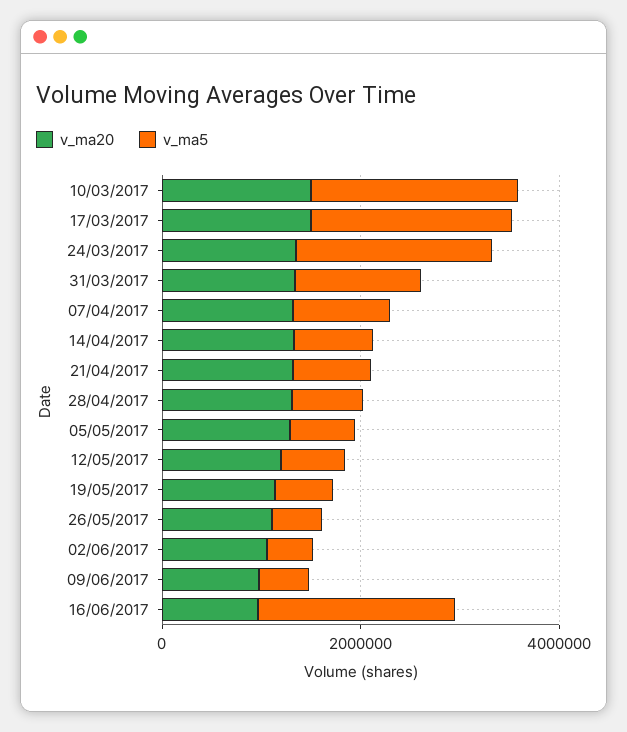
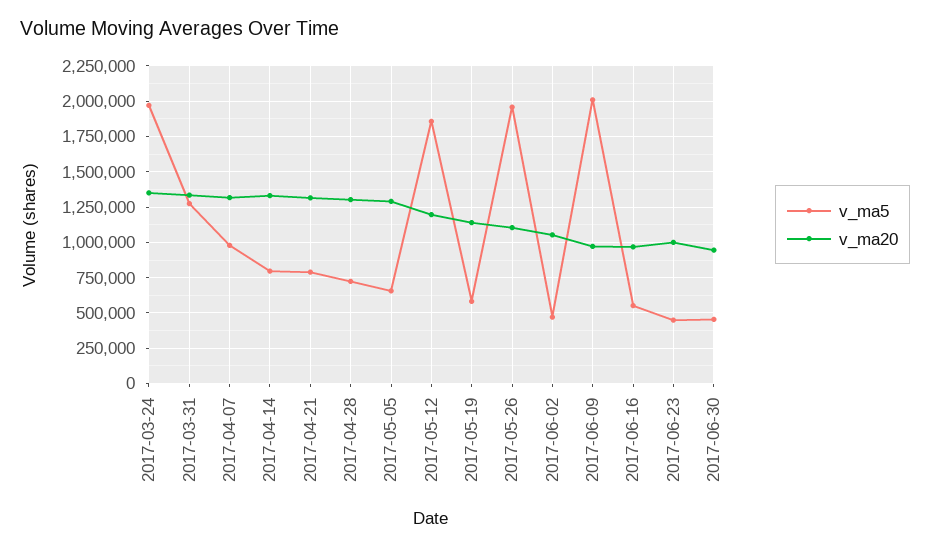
v_ma20, 10/03/2017: 1500000 -> none
v_ma5, 10/03/2017: 2000000 -> none
v_ma20, 17/03/2017: 1500000 -> none
v_ma5, 17/03/2017: 2000000 -> none
v_ma5, 12/05/2017: 500000 -> 1850000
v_ma5, 26/05/2017: 500000 -> 1950000
v_ma5, 09/06/2017: 500000 -> 2000000
v_ma5, 16/06/2017: 2000000 -> 550000
v_ma5, 2017-06-23: none -> 450000
v_ma20, 2017-06-23: none -> 1000000
v_ma5, 2017-06-30: none -> 450000
v_ma20, 2017-06-30: none -> 950000

